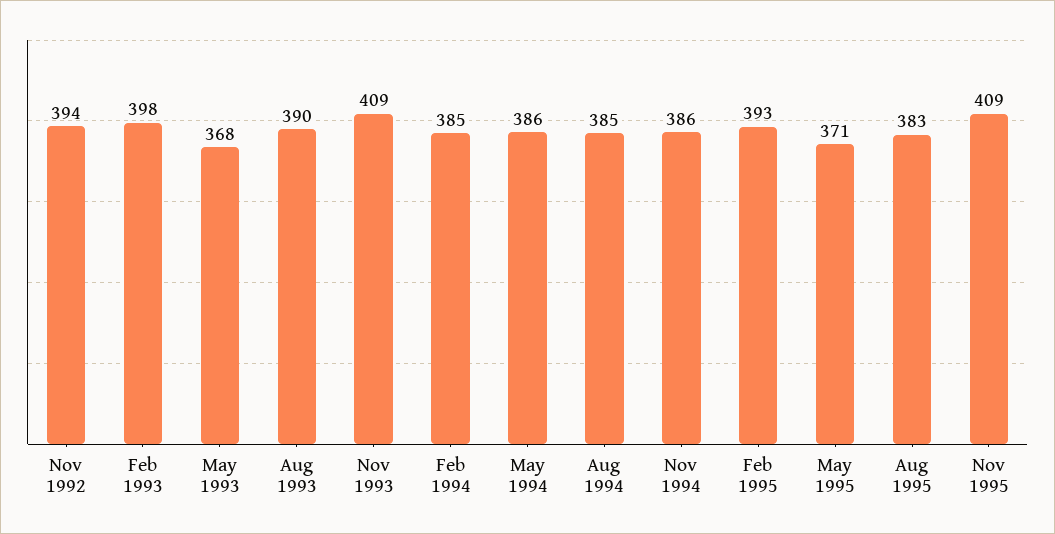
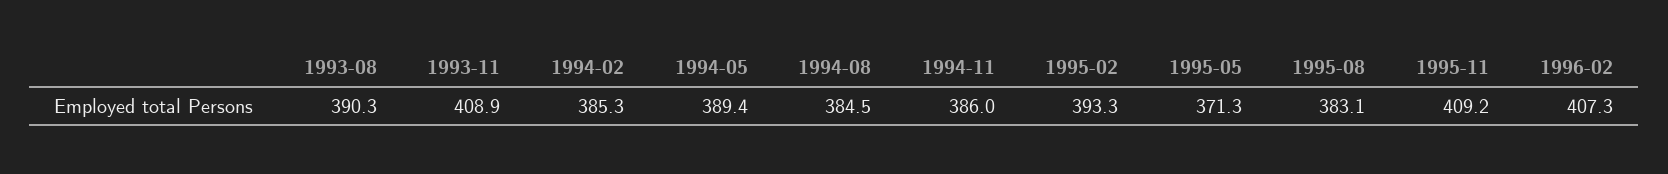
Nov 1992: 394 -> none
Feb 1993: 398 -> none
May 1993: 368 -> none
May 1994: 386 -> 389.4
1996-02: none -> 407.3

